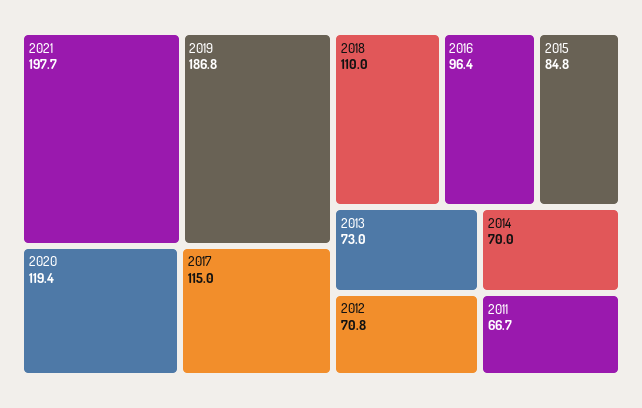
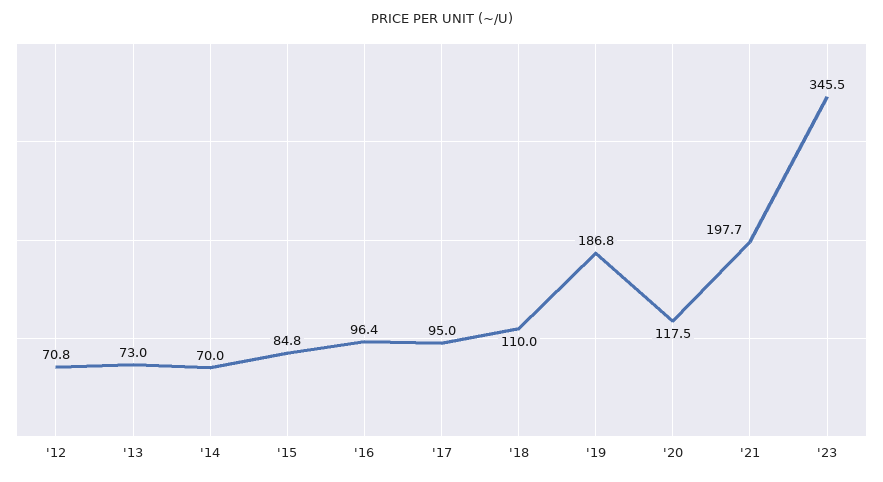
2020: 119.4 -> 117.5
2017: 115 -> 95
2011: 66.7 -> none
'23: none -> 345.5

